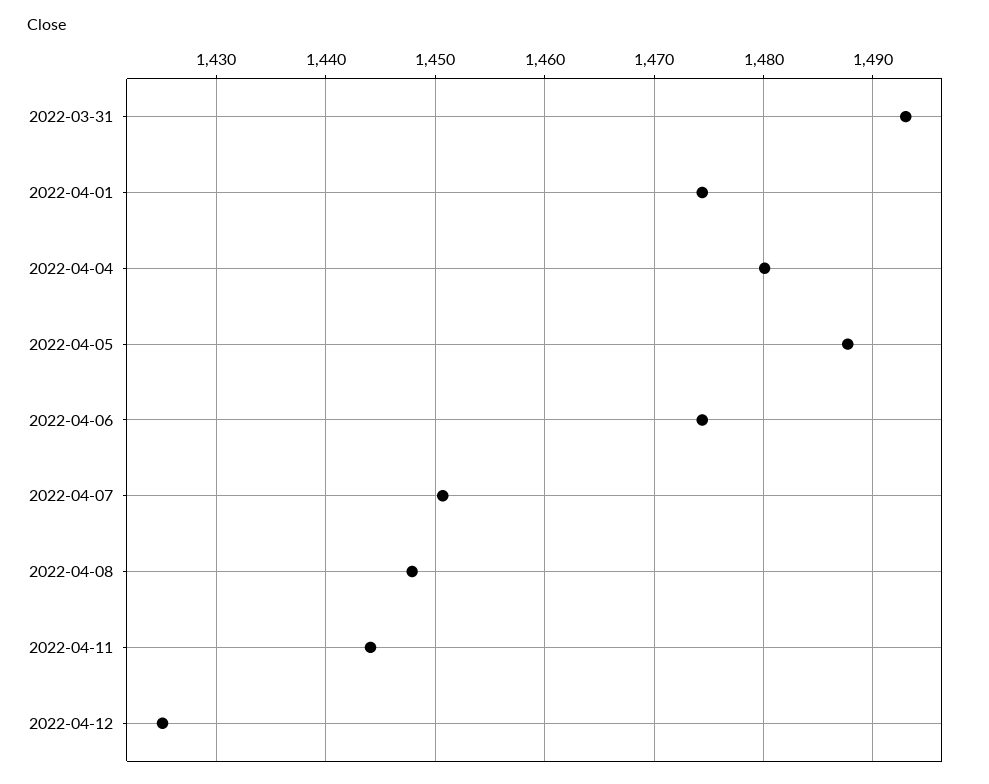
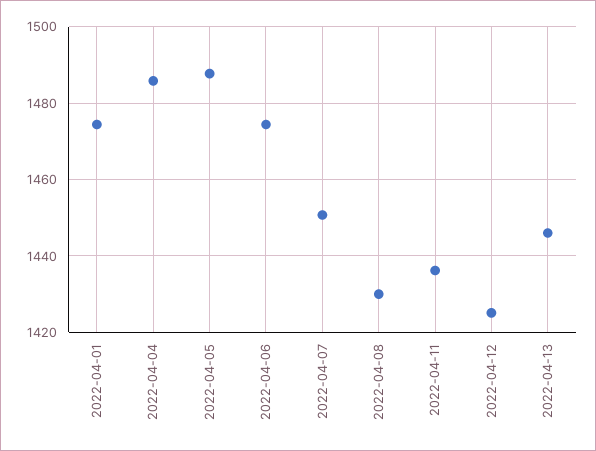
2022-03-31: 1493 -> none
2022-04-04: 1480 -> 1486
2022-04-08: 1448 -> 1430
2022-04-11: 1444 -> 1436
2022-04-13: none -> 1446

